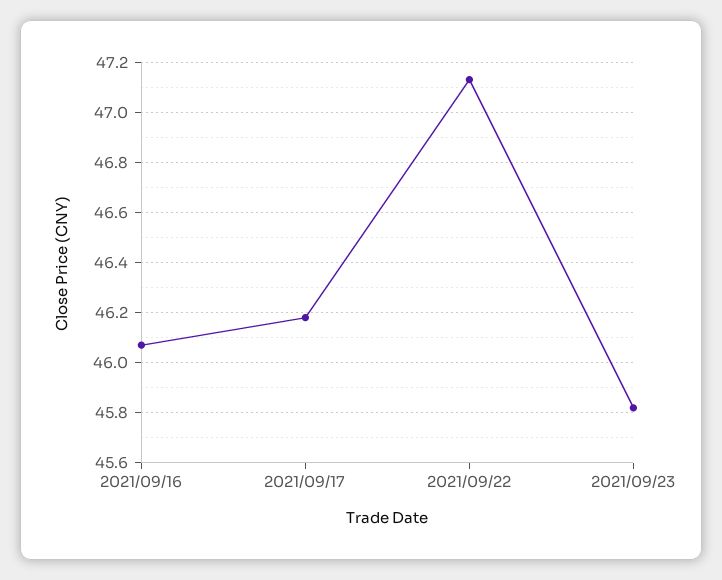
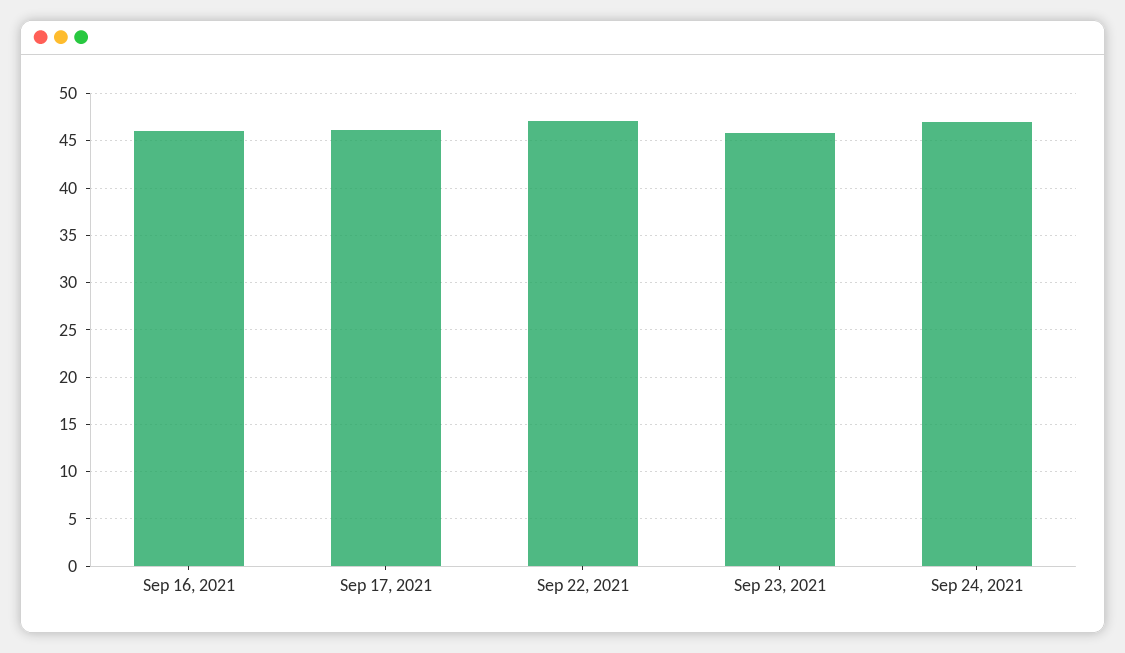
Sep 24, 2021: none -> 47

